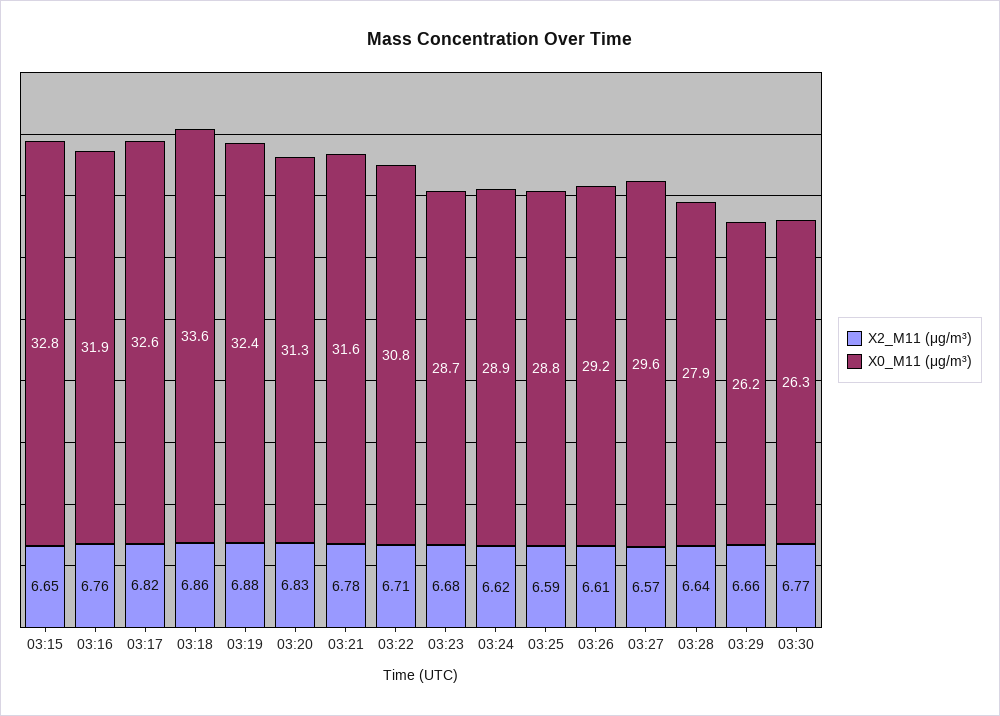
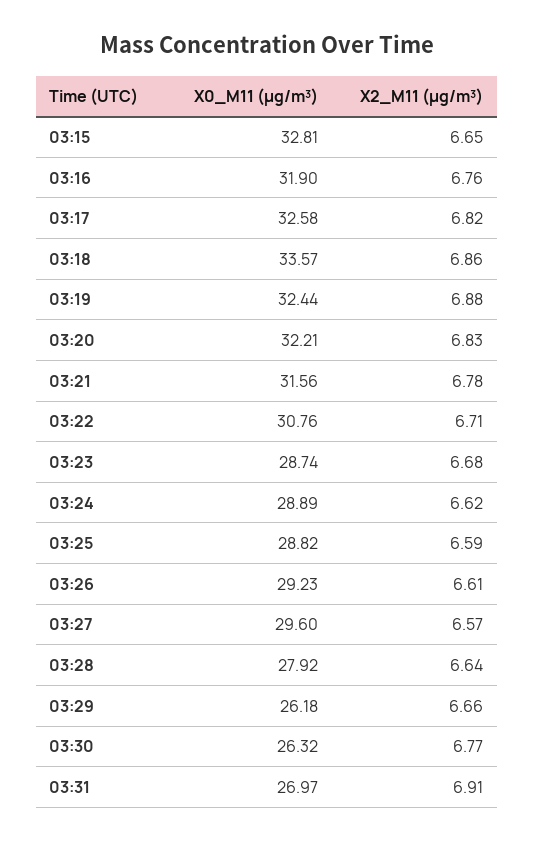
X0_M11 (μg/m³), 03:20: 31.3 -> 32.21
X0_M11 (μg/m³), 03:31: none -> 26.97
X2_M11 (μg/m³), 03:31: none -> 6.91

